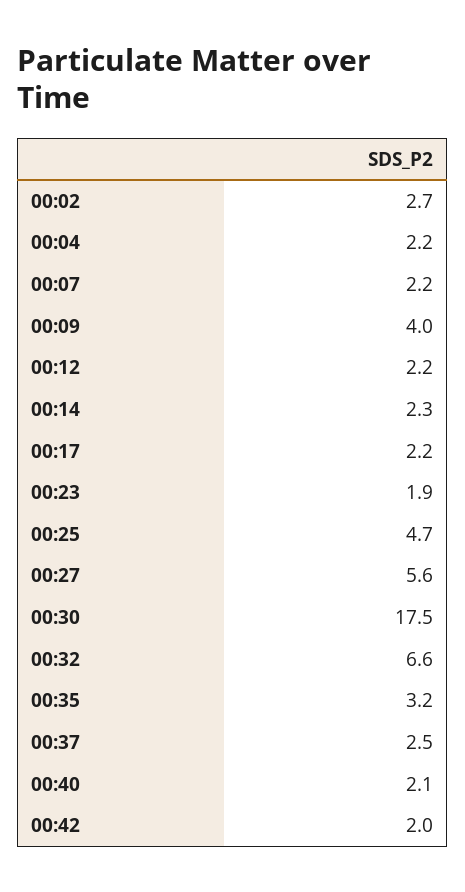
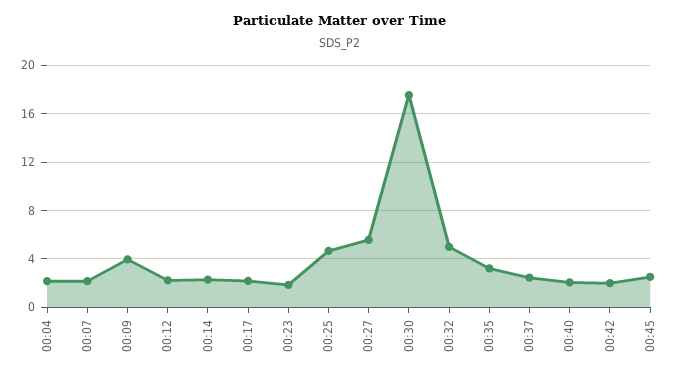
00:02: 2.7 -> none
00:32: 6.6 -> 5
00:45: none -> 2.5

